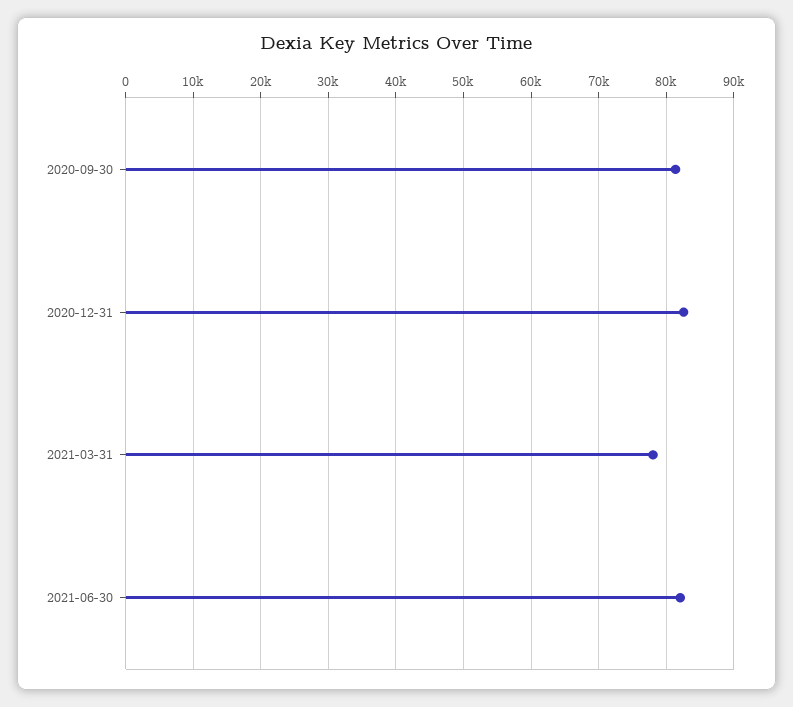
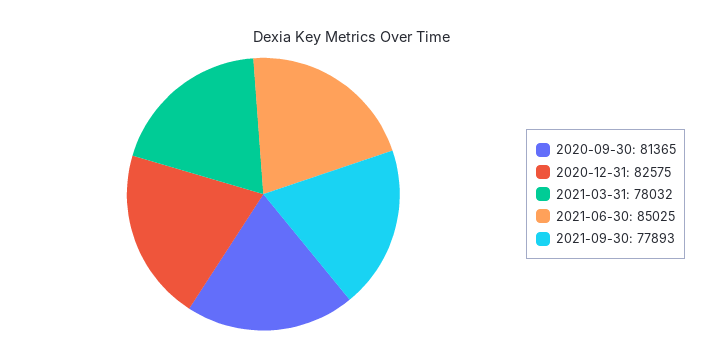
2021-06-30: 82000 -> 85025
2021-09-30: none -> 77893

